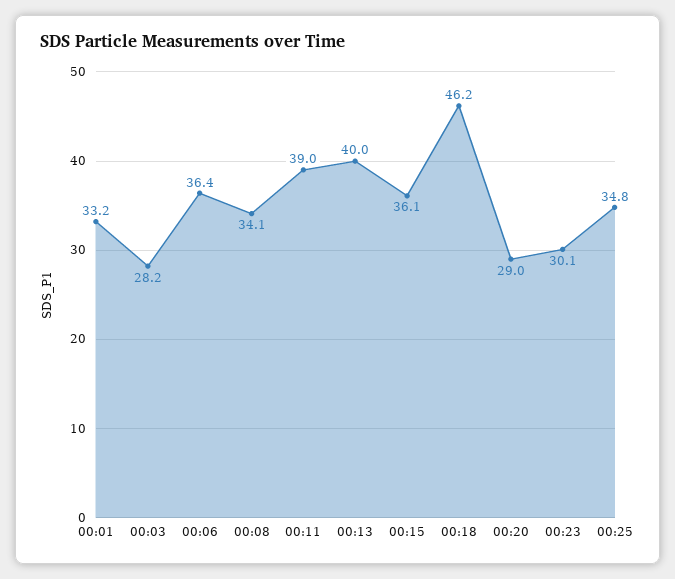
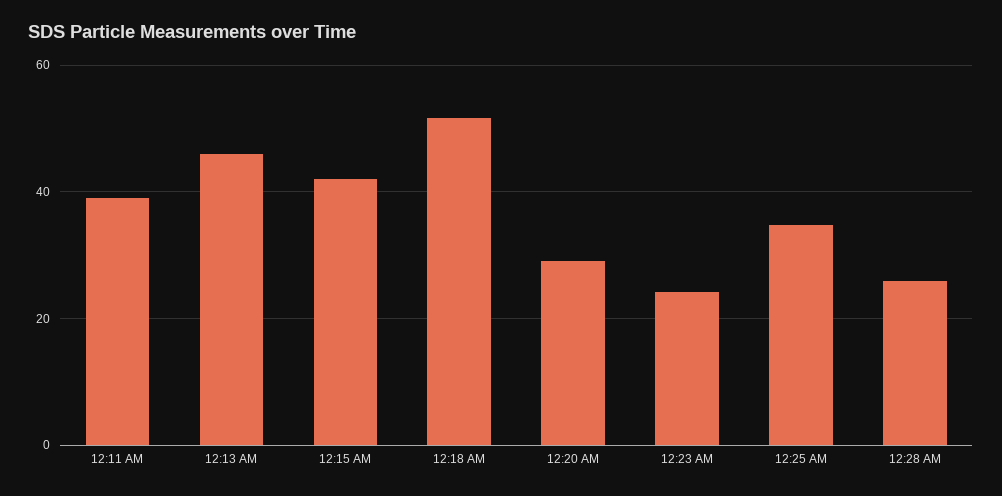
00:01: 33.2 -> none
00:03: 28.2 -> none
00:06: 36.4 -> none
00:08: 34.1 -> none
00:13: 40 -> 46
00:15: 36.1 -> 42
00:18: 46.2 -> 52
00:23: 30.1 -> 24
12:28 AM: none -> 26

